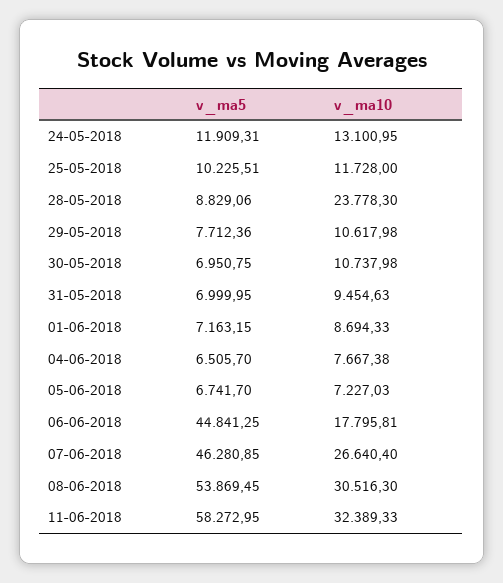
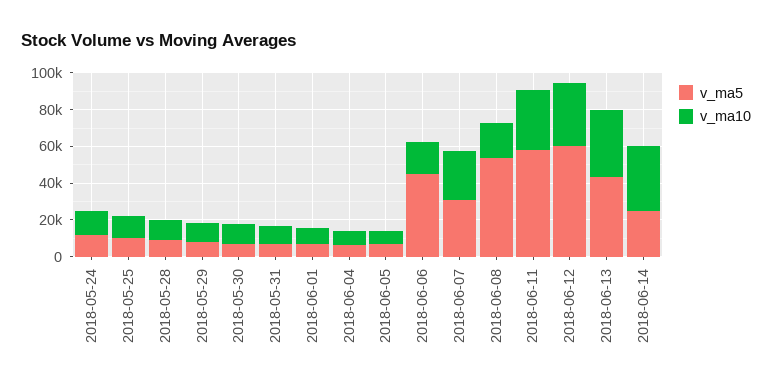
v_ma10, 28-05-2018: 23778.3 -> 10000
v_ma5, 07-06-2018: 46280.85 -> 30000
v_ma10, 08-06-2018: 30516.3 -> 20000
v_ma5, 2018-06-12: none -> 60000
v_ma10, 2018-06-12: none -> 35000
v_ma5, 2018-06-13: none -> 45000
v_ma10, 2018-06-13: none -> 35000
v_ma5, 2018-06-14: none -> 25000
v_ma10, 2018-06-14: none -> 35000

